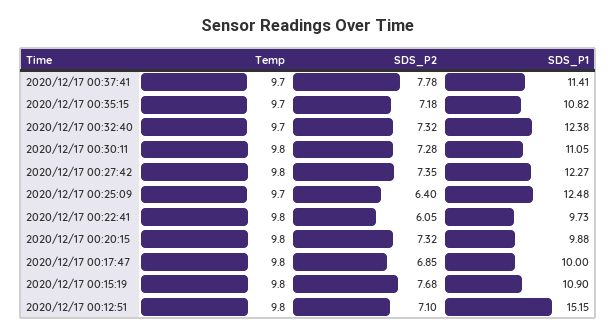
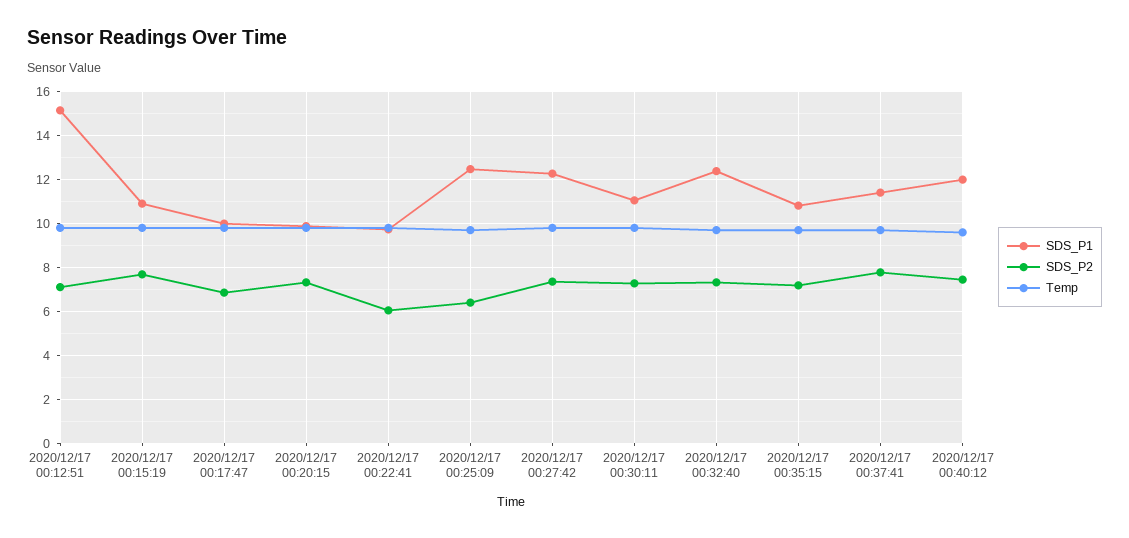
SDS_P1, 2020/12/17 00:40:12: none -> 12
SDS_P2, 2020/12/17 00:40:12: none -> 7.5
Temp, 2020/12/17 00:40:12: none -> 9.5

